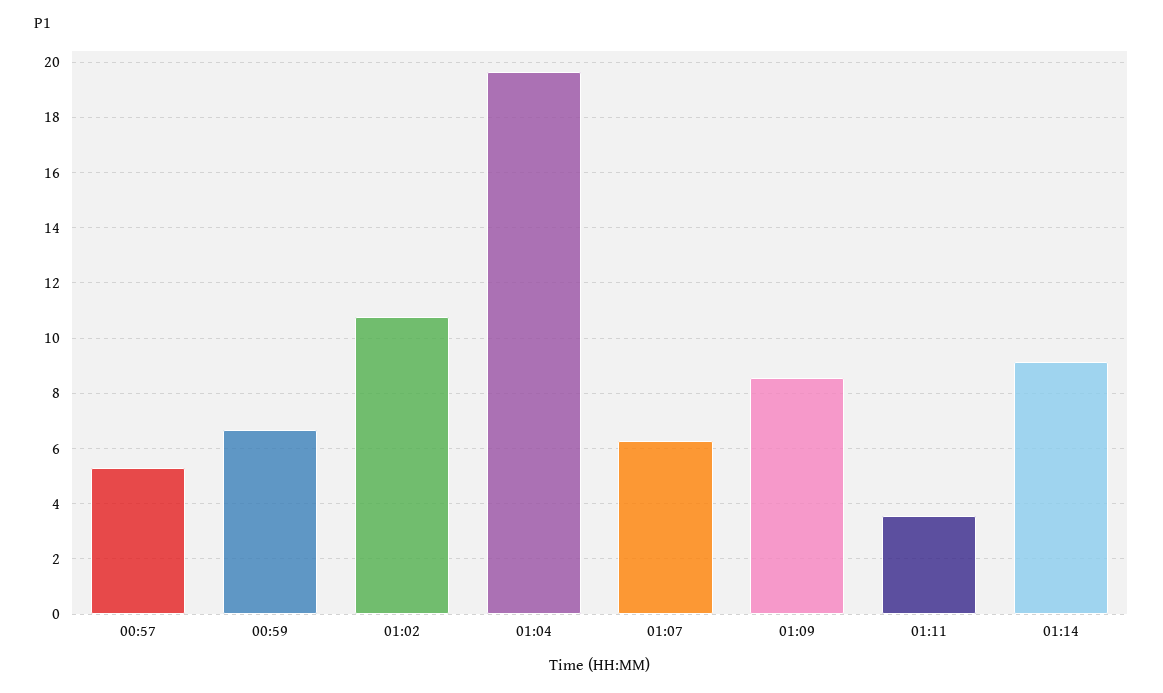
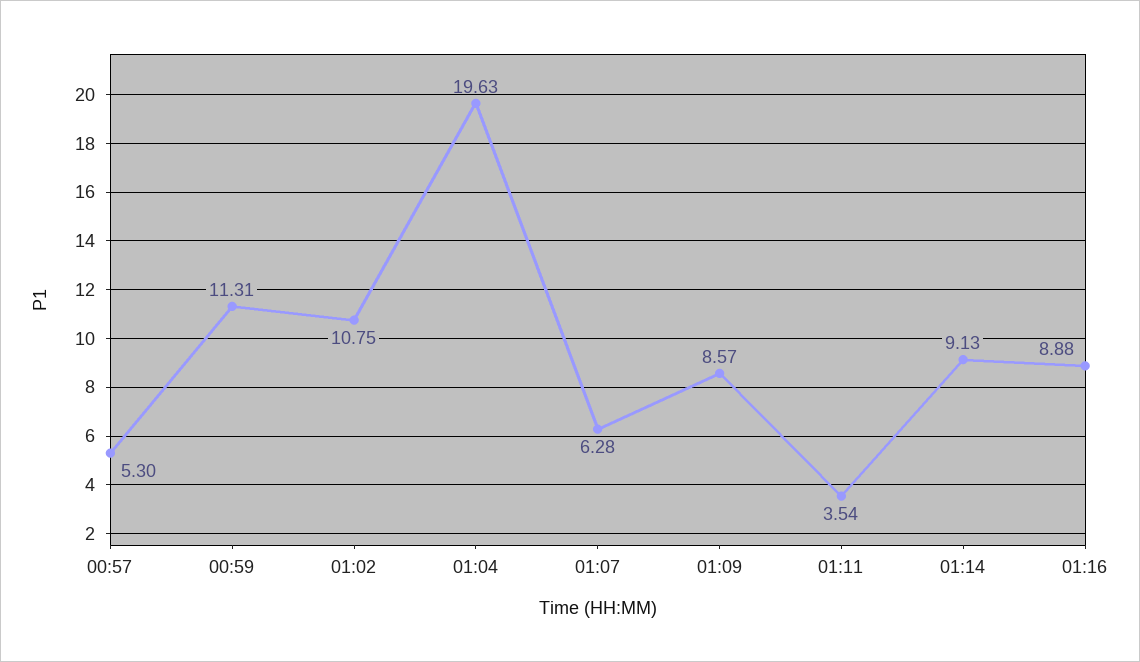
00:59: 6.75 -> 11.31
01:16: none -> 8.88

